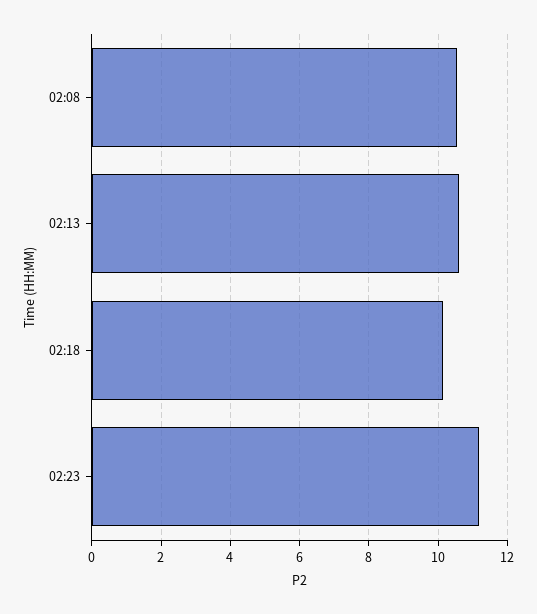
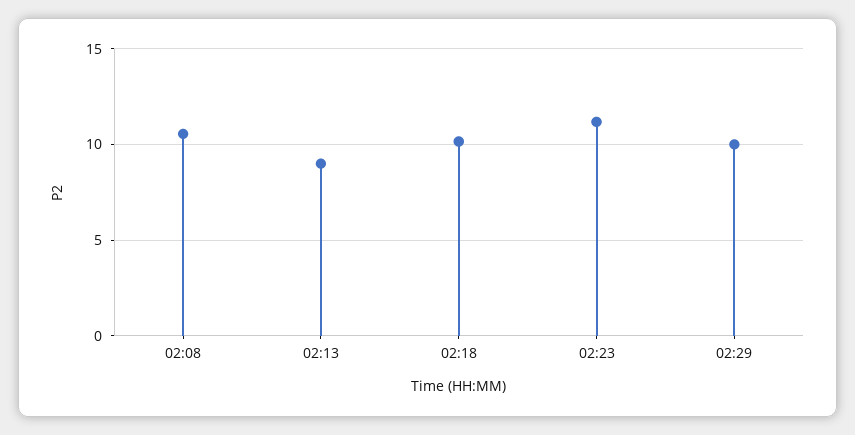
02:13: 10.6 -> 9
02:29: none -> 10

